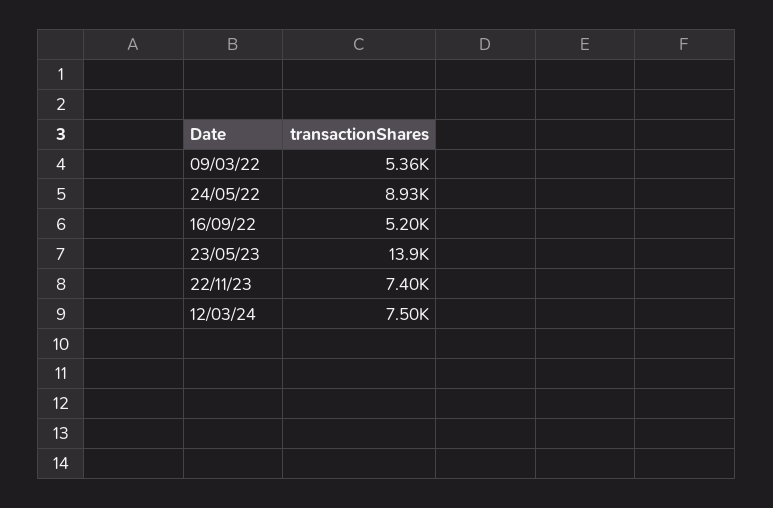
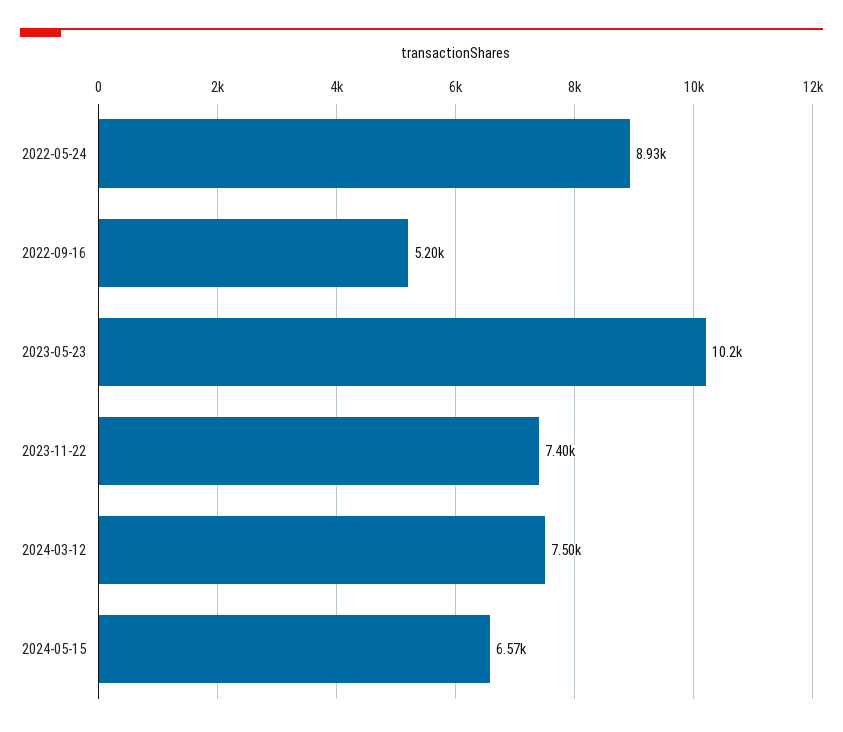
09/03/22: 5360 -> none
23/05/23: 13900 -> 10200
2024-05-15: none -> 6570

